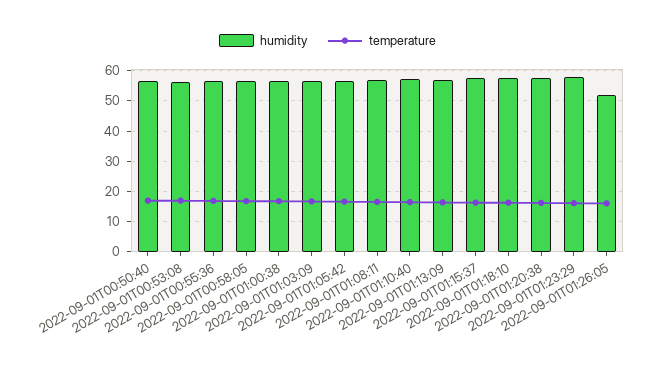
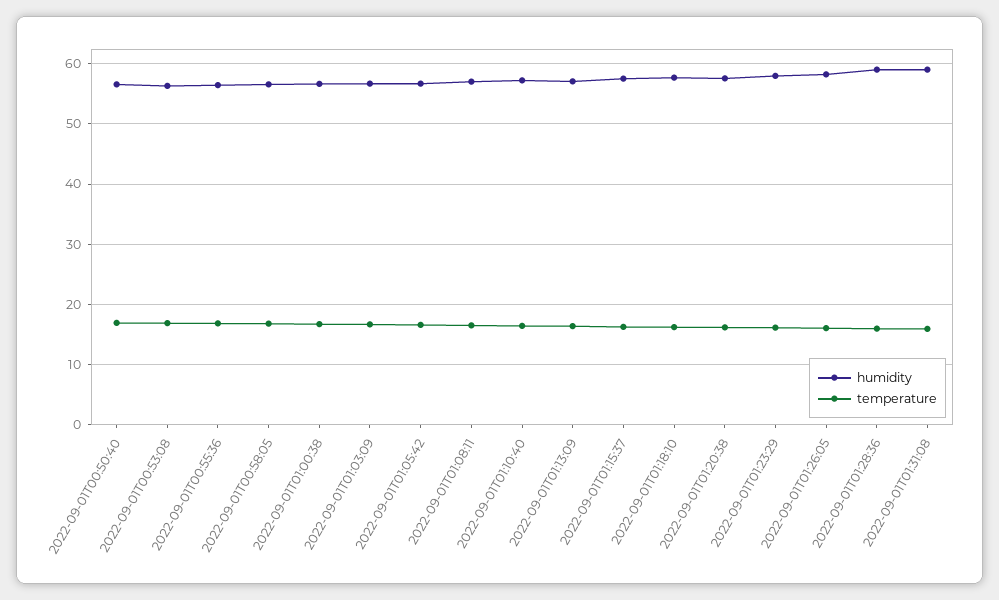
humidity, 2022-09-01T01:26:05: 52 -> 58
humidity, 2022-09-01T01:28:36: none -> 59
temperature, 2022-09-01T01:28:36: none -> 16
humidity, 2022-09-01T01:31:08: none -> 59
temperature, 2022-09-01T01:31:08: none -> 16

